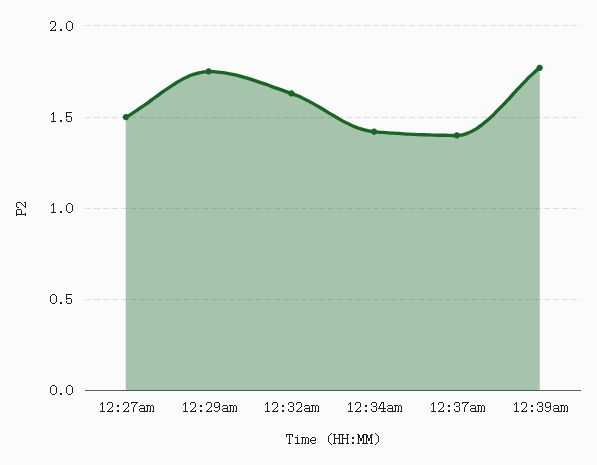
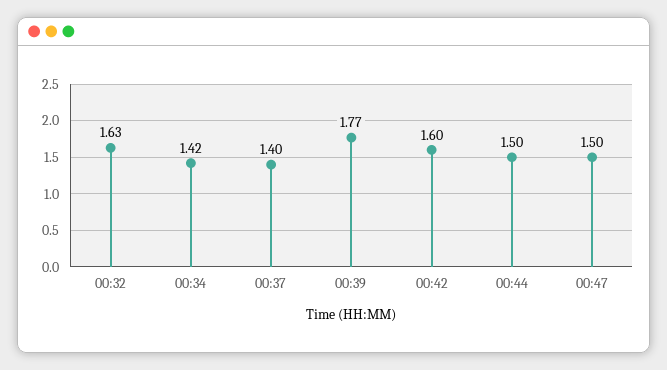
12:27am: 1.5 -> none
12:29am: 1.75 -> none
00:42: none -> 1.6
00:44: none -> 1.5
00:47: none -> 1.5

